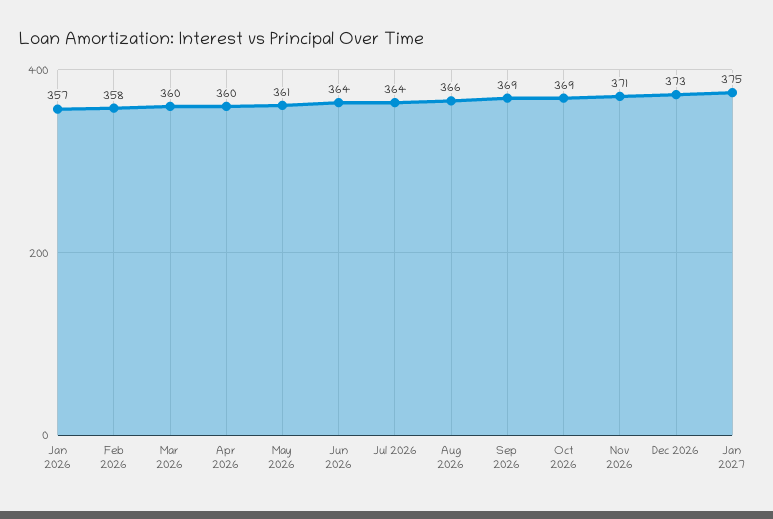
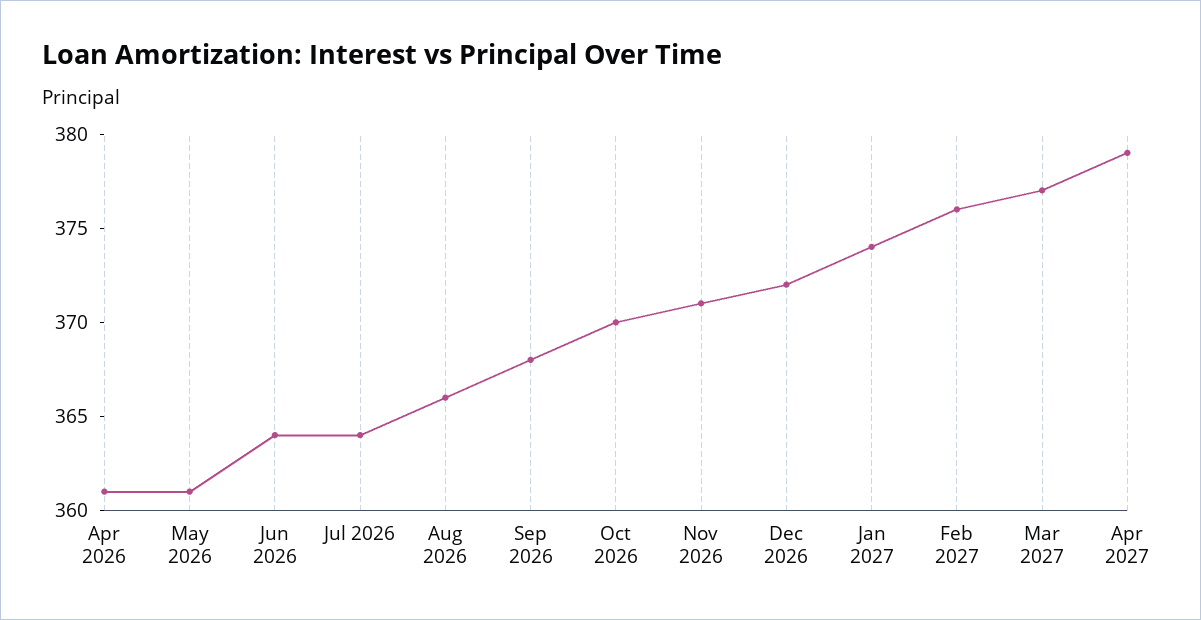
Jan 2026: 357 -> none
Feb 2026: 358 -> none
Mar 2026: 360 -> none
Apr 2026: 360 -> 361
Sep 2026: 369 -> 368
Oct 2026: 369 -> 370
Dec 2026: 373 -> 372
Jan 2027: 375 -> 374
Feb 2027: none -> 376
Mar 2027: none -> 377
Apr 2027: none -> 379

